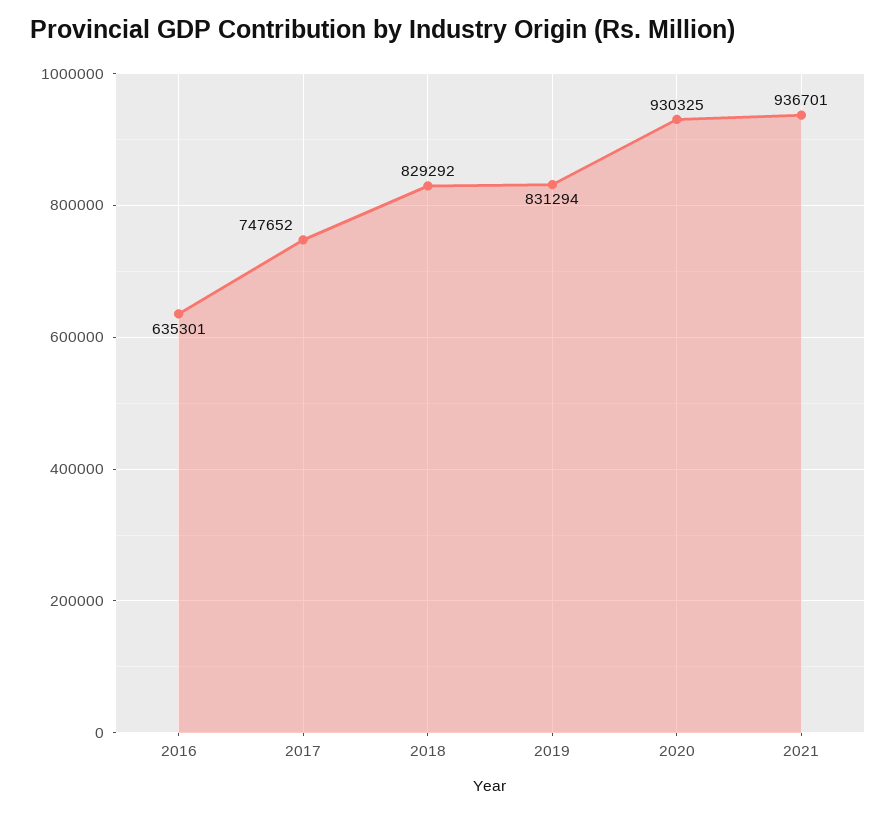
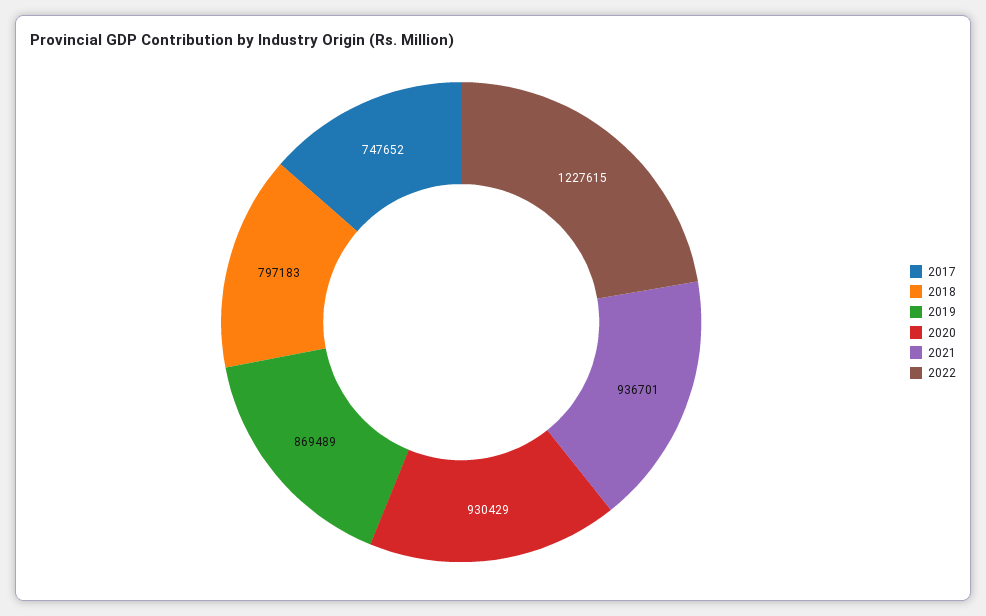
2016: 635301 -> none
2018: 829292 -> 797183
2019: 831294 -> 869489
2020: 930325 -> 930429
2022: none -> 1227615

